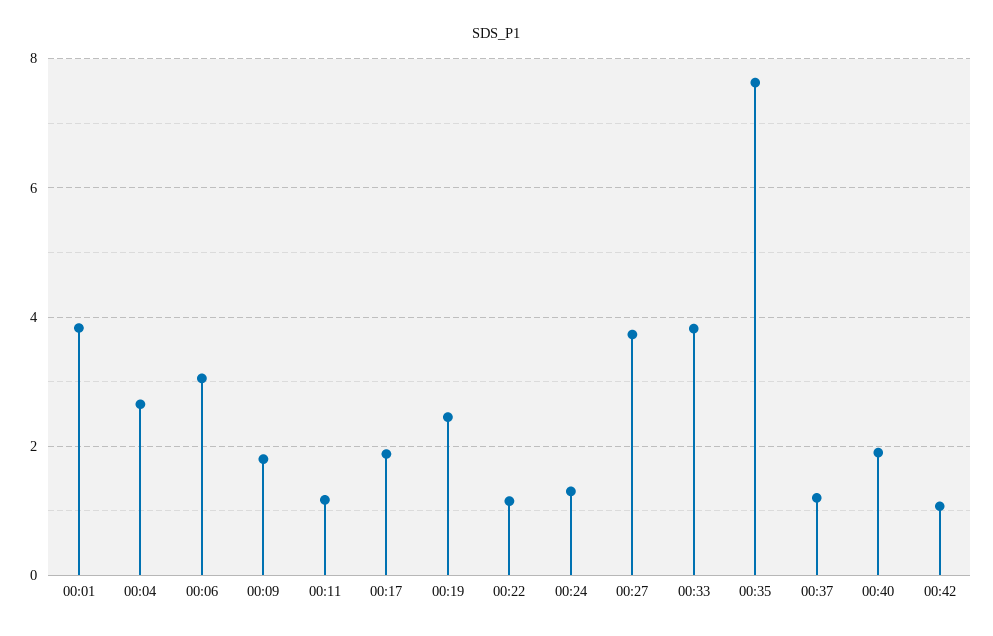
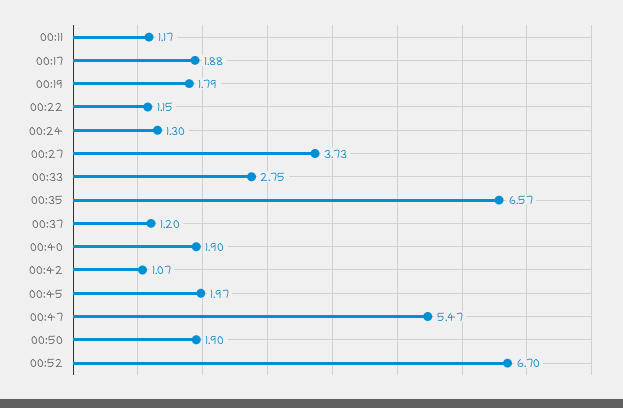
00:01: 3.8 -> none
00:04: 2.6 -> none
00:06: 3 -> none
00:09: 1.8 -> none
00:19: 2.4 -> 1.79
00:33: 3.8 -> 2.75
00:35: 7.6 -> 6.57
00:45: none -> 1.97
00:47: none -> 5.47
00:50: none -> 1.9
00:52: none -> 6.7

